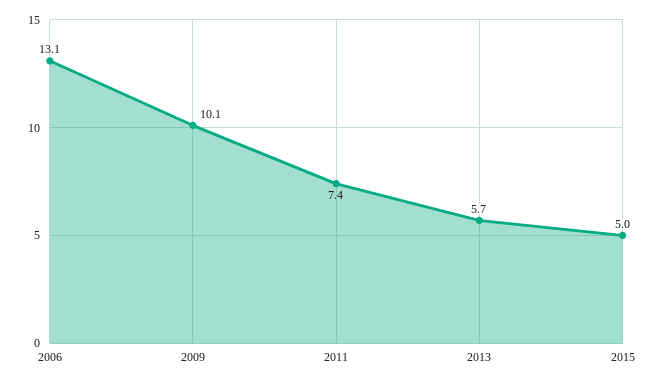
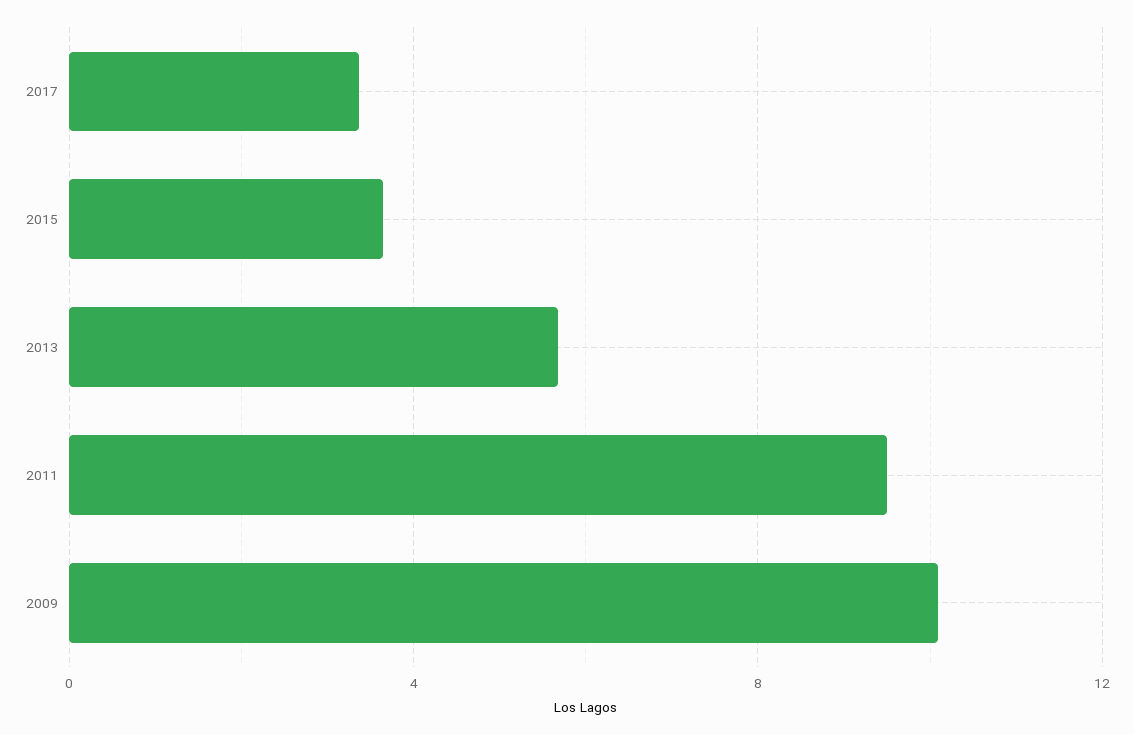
2006: 13.1 -> none
2011: 7.4 -> 9.5
2015: 5 -> 3.5
2017: none -> 3.5

